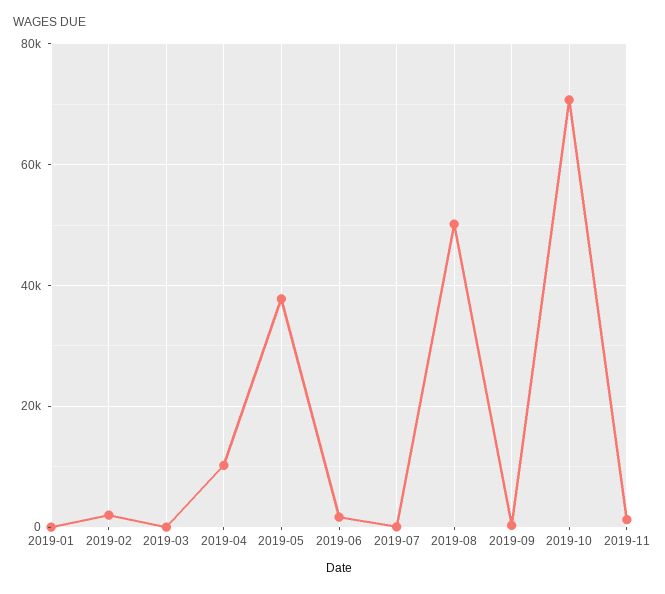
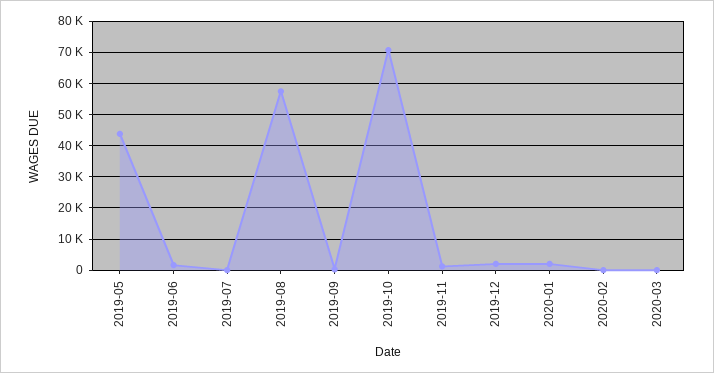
2019-01: 0 -> none
2019-02: 2000 -> none
2019-03: 0 -> none
2019-04: 10000 -> none
2019-05: 38000 -> 44000
2019-08: 50000 -> 58000
2019-12: none -> 2000
2020-01: none -> 2000
2020-02: none -> 0
2020-03: none -> 0

